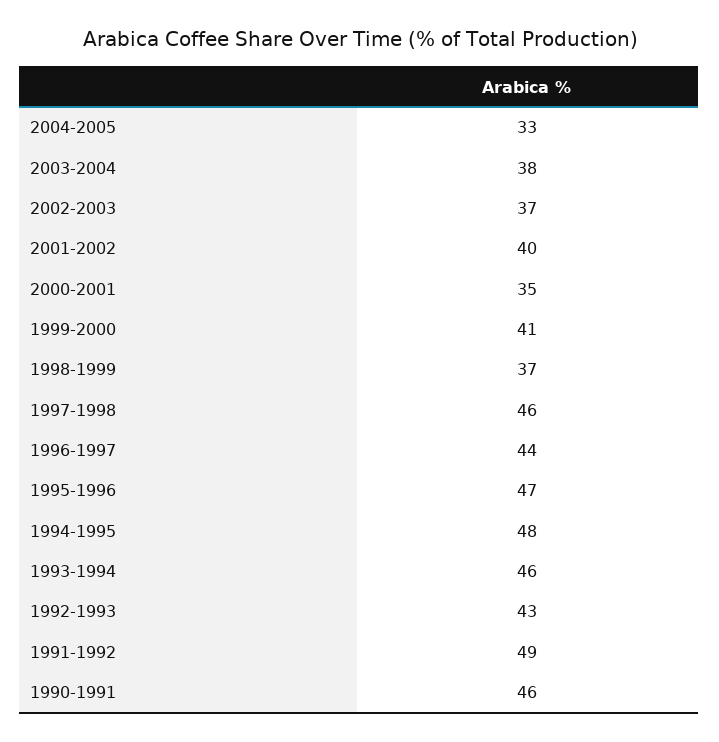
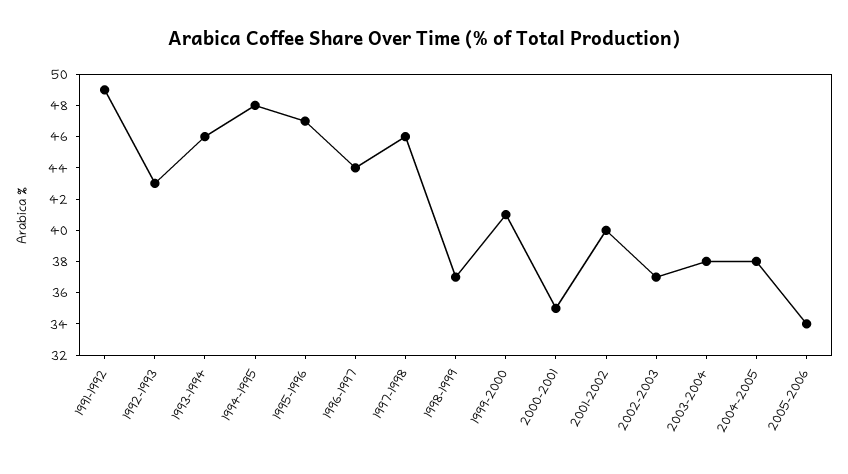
2004-2005: 33 -> 38
1990-1991: 46 -> none
2005-2006: none -> 34

